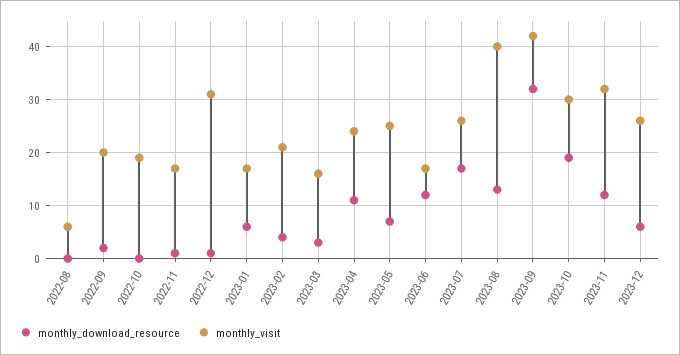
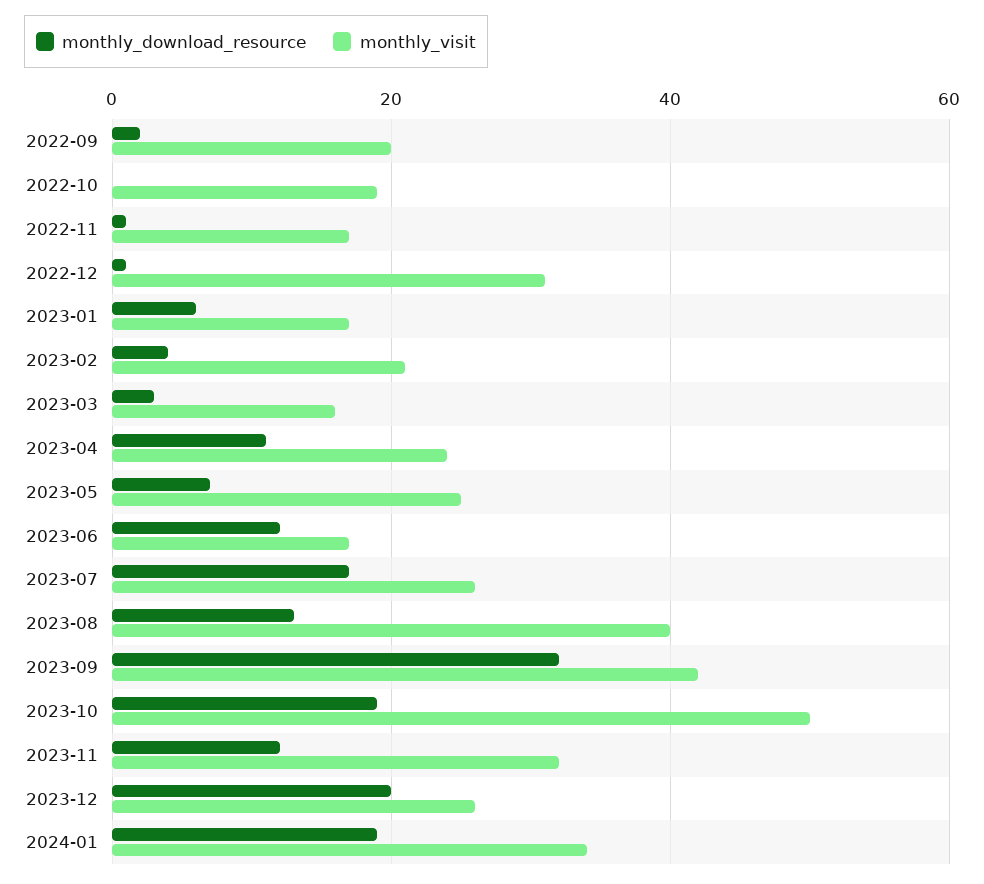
monthly_download_resource, 2022-08: 0 -> none
monthly_visit, 2022-08: 5 -> none
monthly_visit, 2023-10: 30 -> 50
monthly_download_resource, 2023-12: 5 -> 20
monthly_download_resource, 2024-01: none -> 20
monthly_visit, 2024-01: none -> 35

